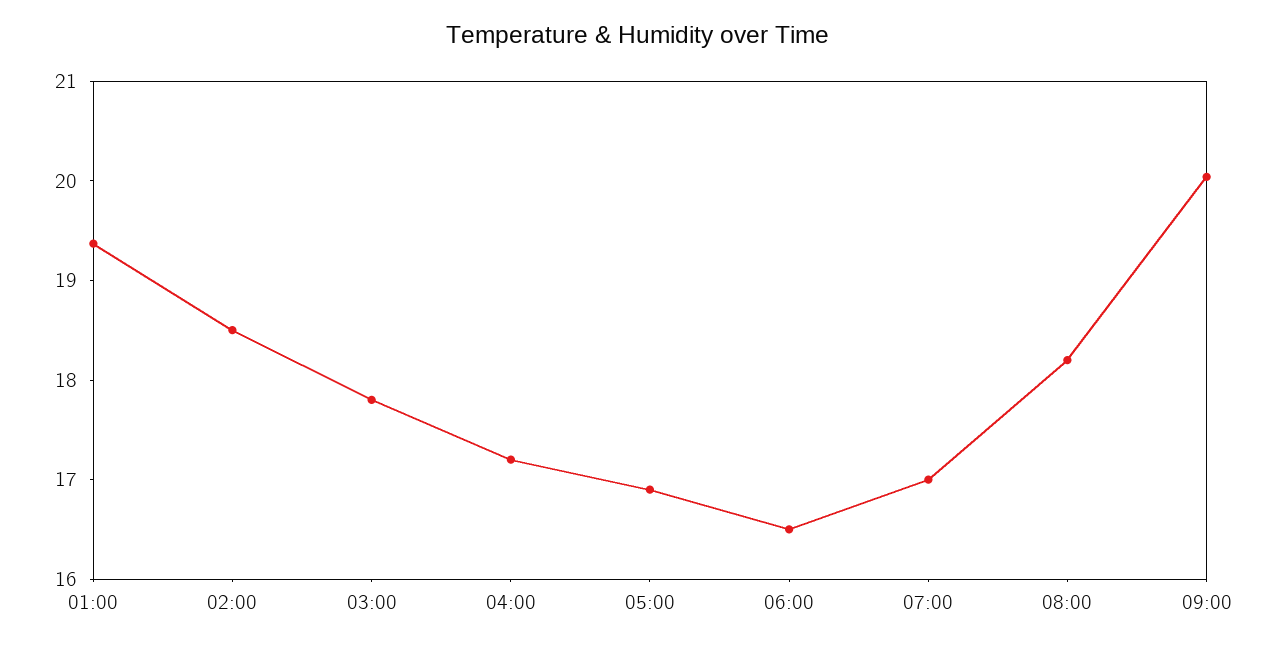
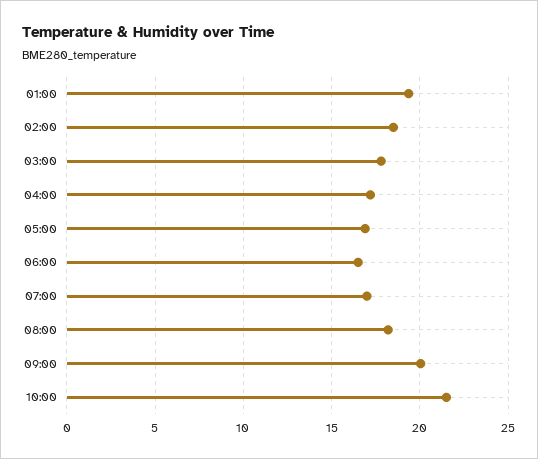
10:00: none -> 21.5

